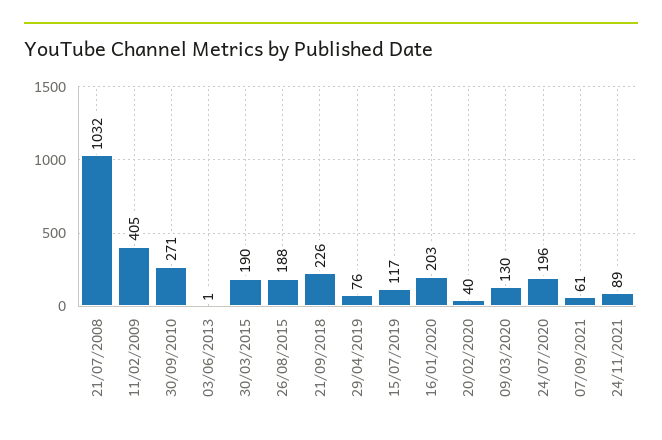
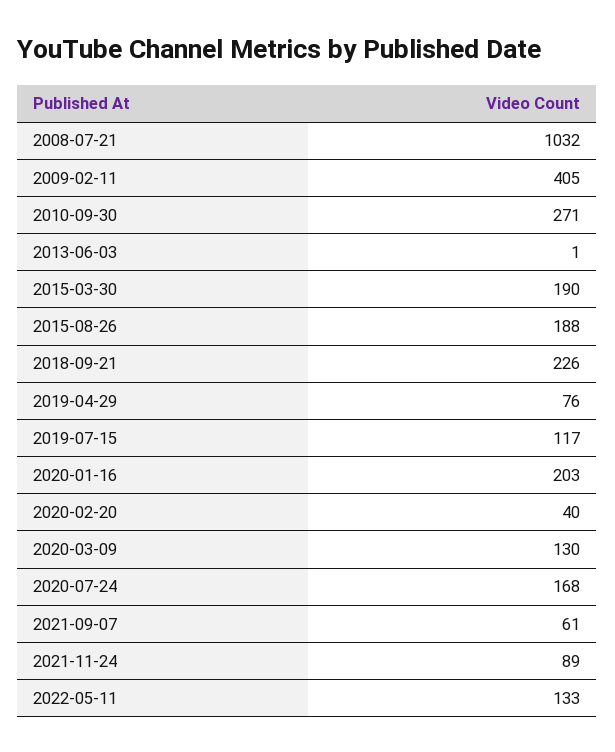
24/07/2020: 196 -> 168
2022-05-11: none -> 133

